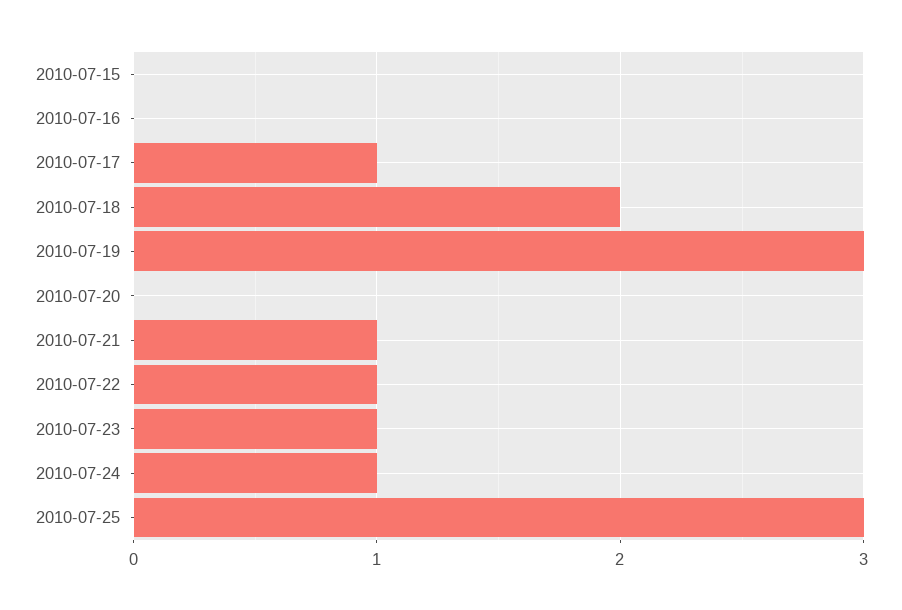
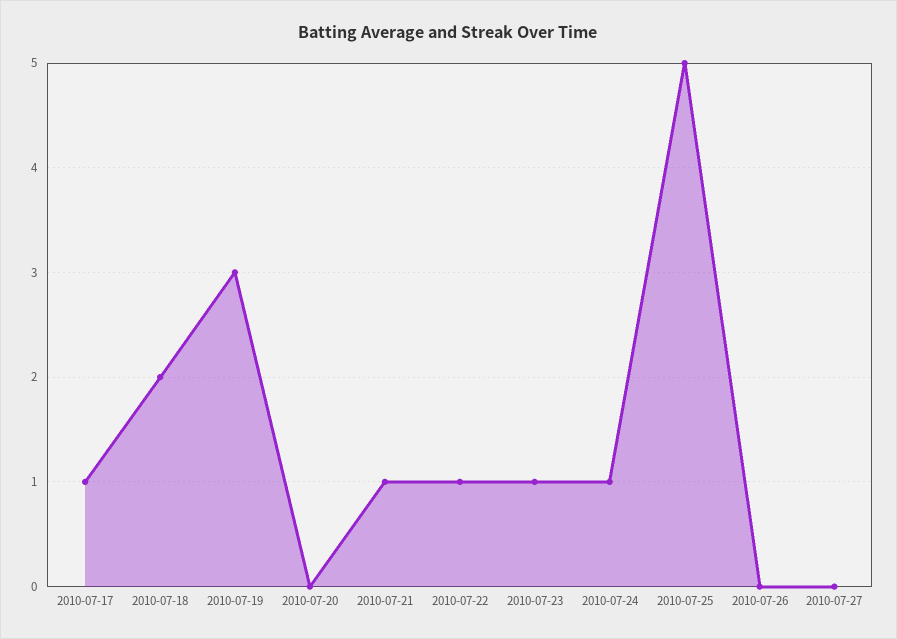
2010-07-15: 0 -> none
2010-07-16: 0 -> none
2010-07-25: 3 -> 5
2010-07-26: none -> 0
2010-07-27: none -> 0

